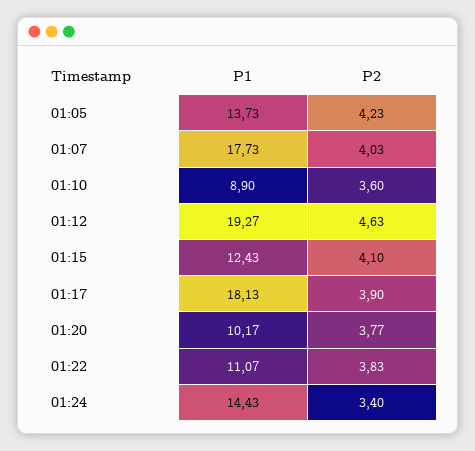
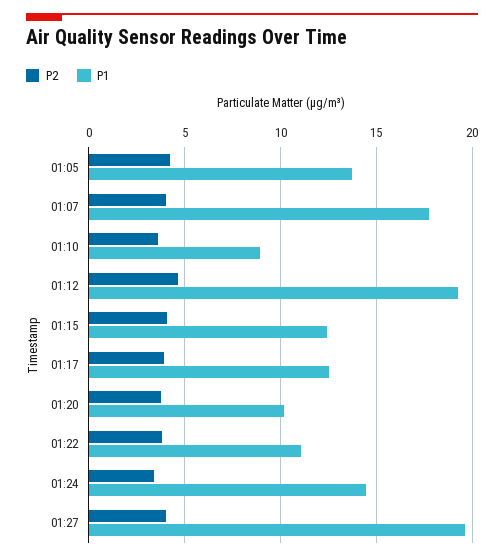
P1, 01:17: 18.13 -> 12.5
P2, 01:27: none -> 4
P1, 01:27: none -> 19.5

